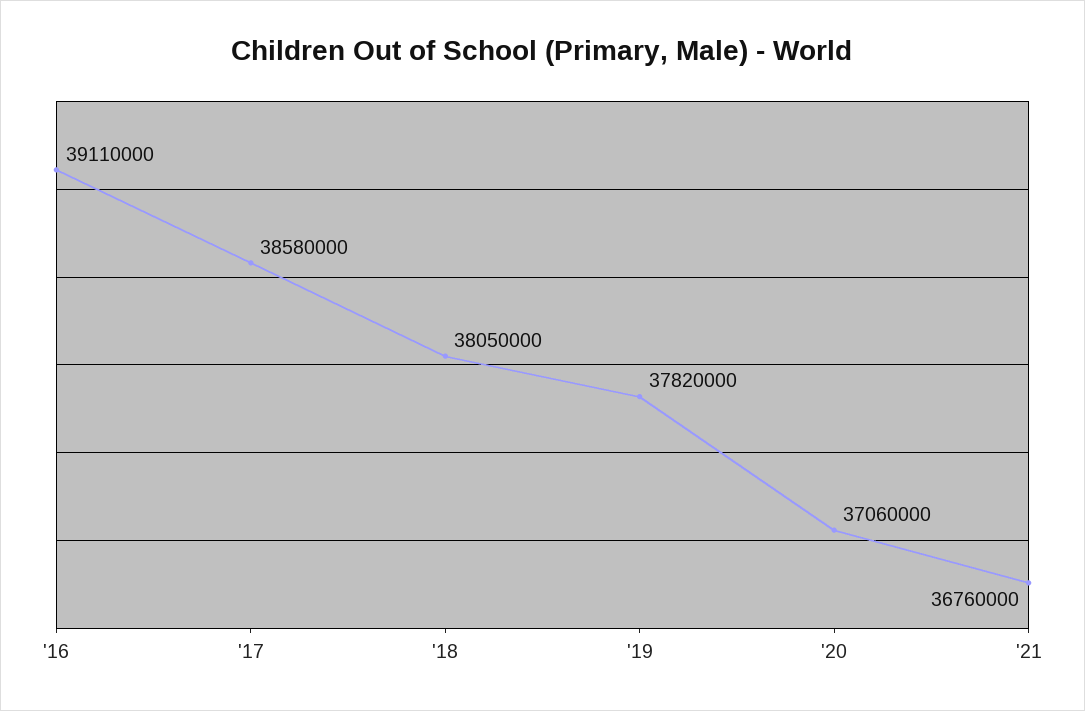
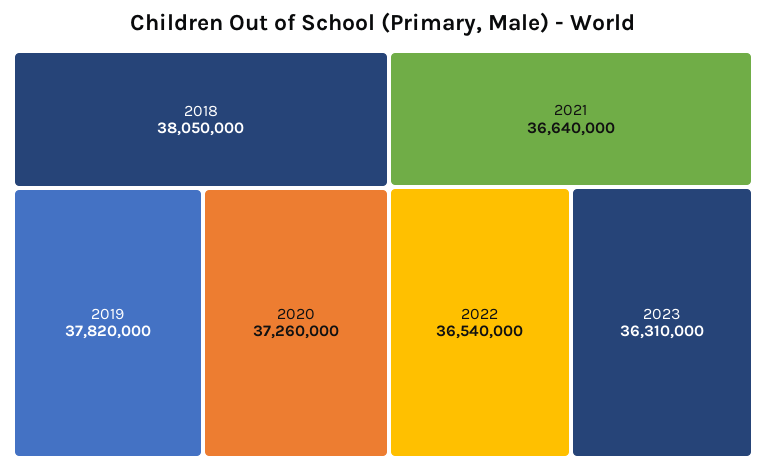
'16: 39110000 -> none
'17: 38580000 -> none
'20: 37060000 -> 37260000
'21: 36760000 -> 36640000
2022: none -> 36540000
2023: none -> 36310000

